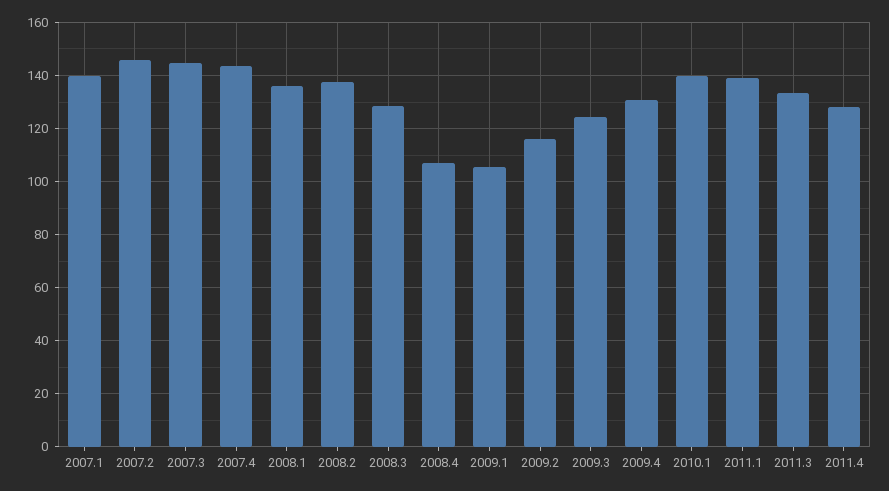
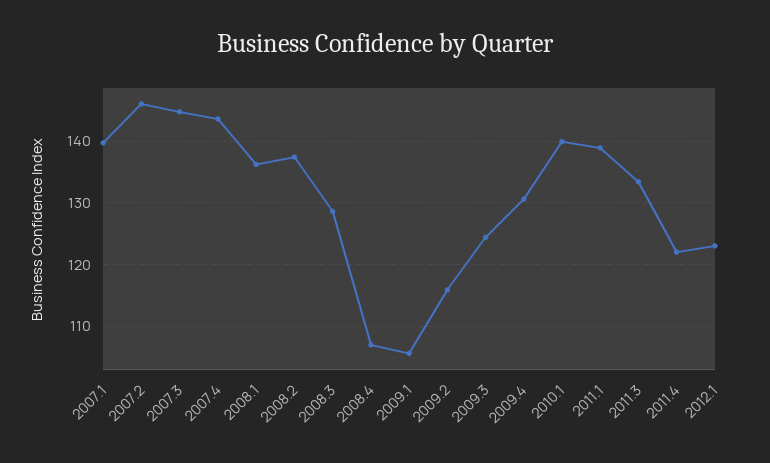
2011.4: 127.5 -> 122
2012.1: none -> 123

